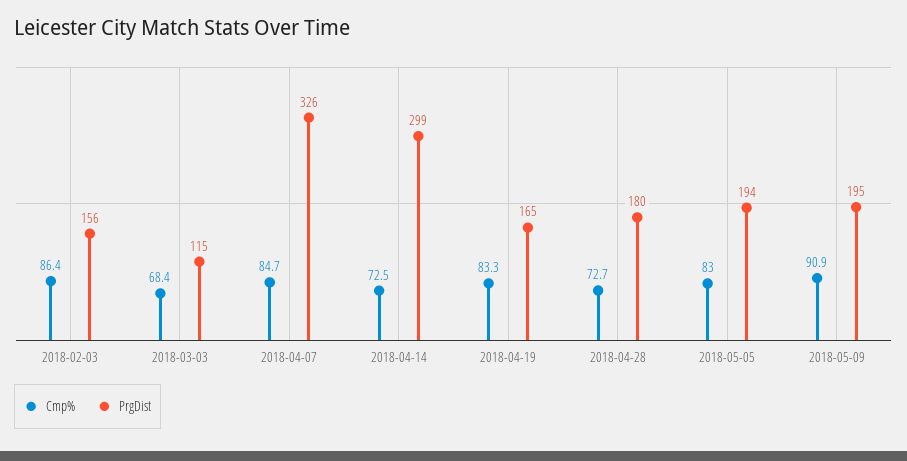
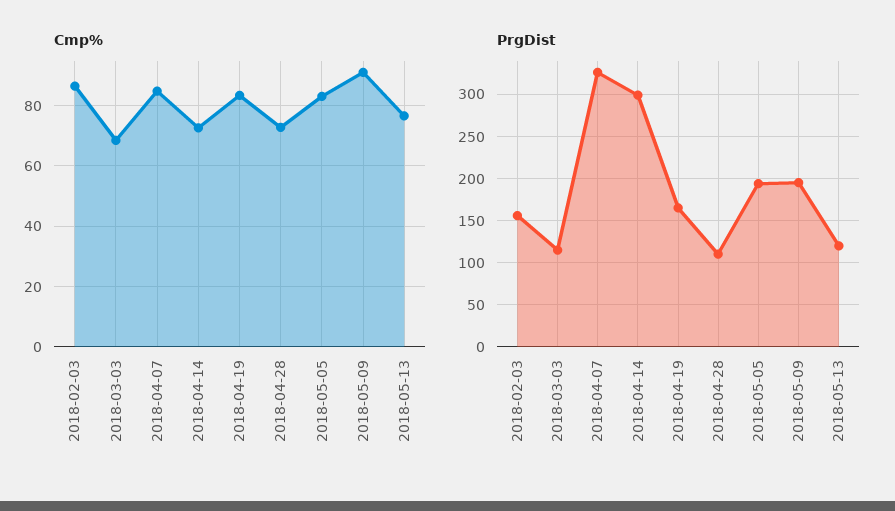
PrgDist, 2018-04-28: 180 -> 110
Cmp%, 2018-05-13: none -> 76
PrgDist, 2018-05-13: none -> 120

